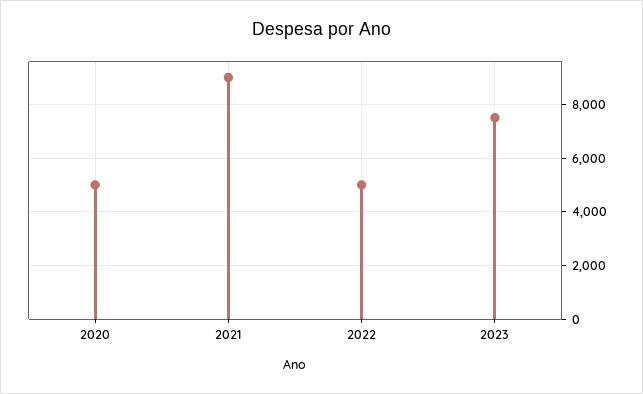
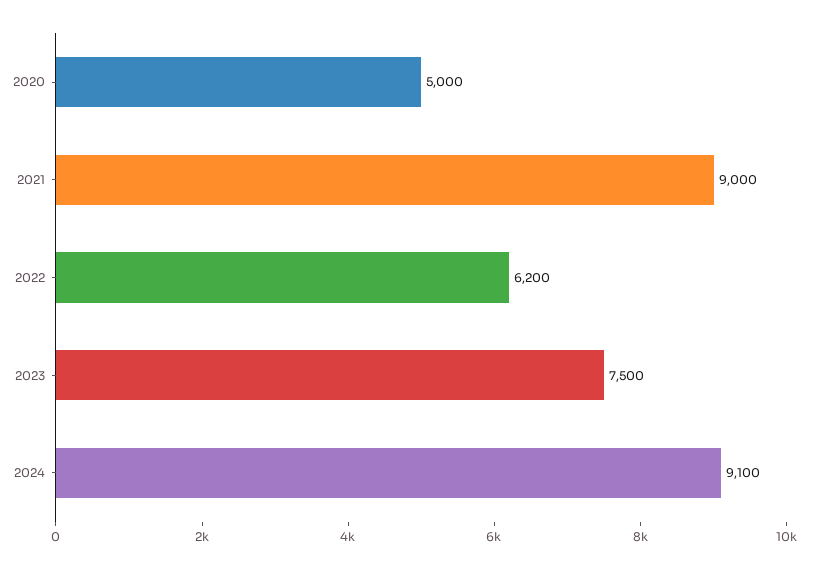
2022: 5000 -> 6200
2024: none -> 9100

